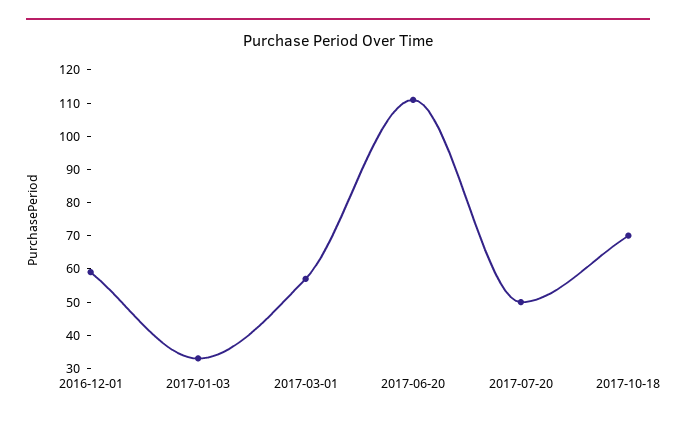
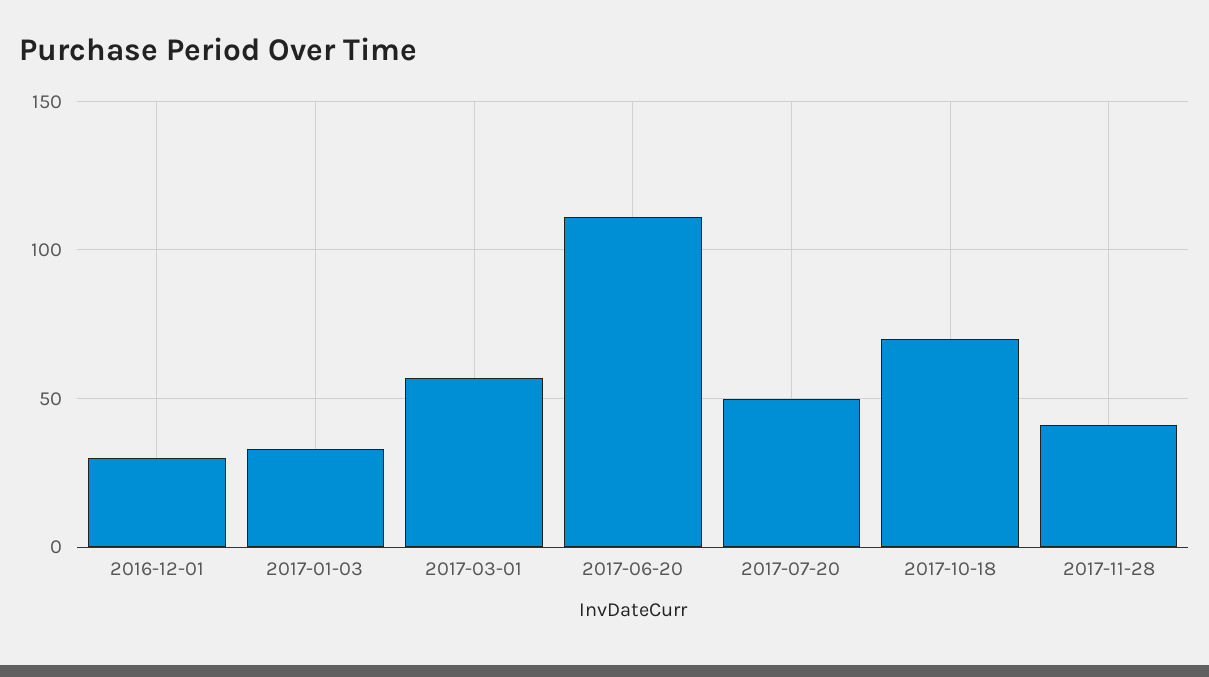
2016-12-01: 60 -> 30
2017-11-28: none -> 40

